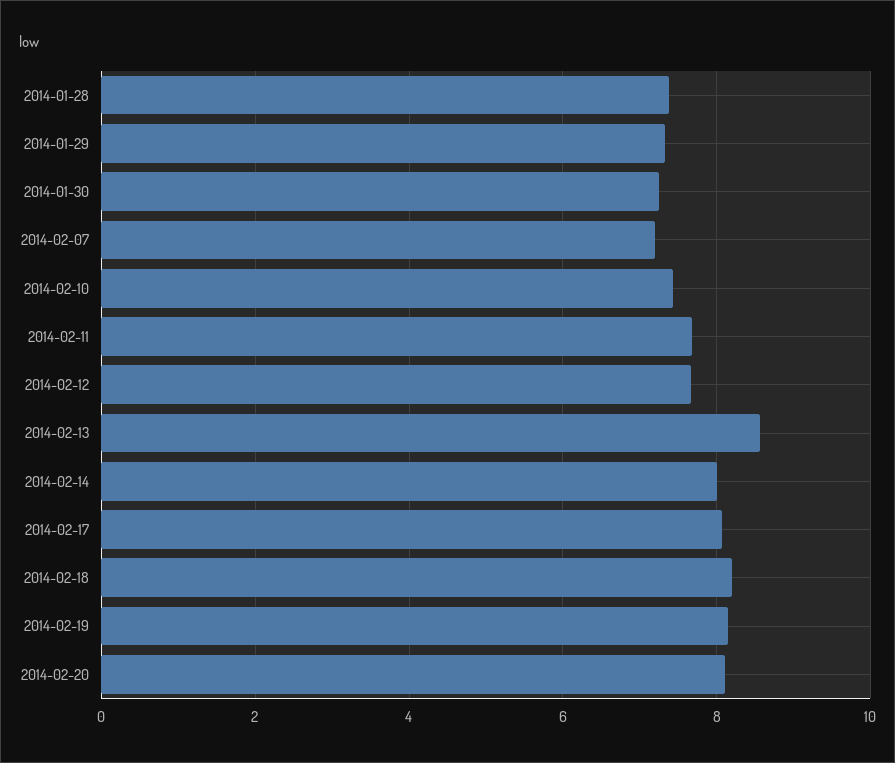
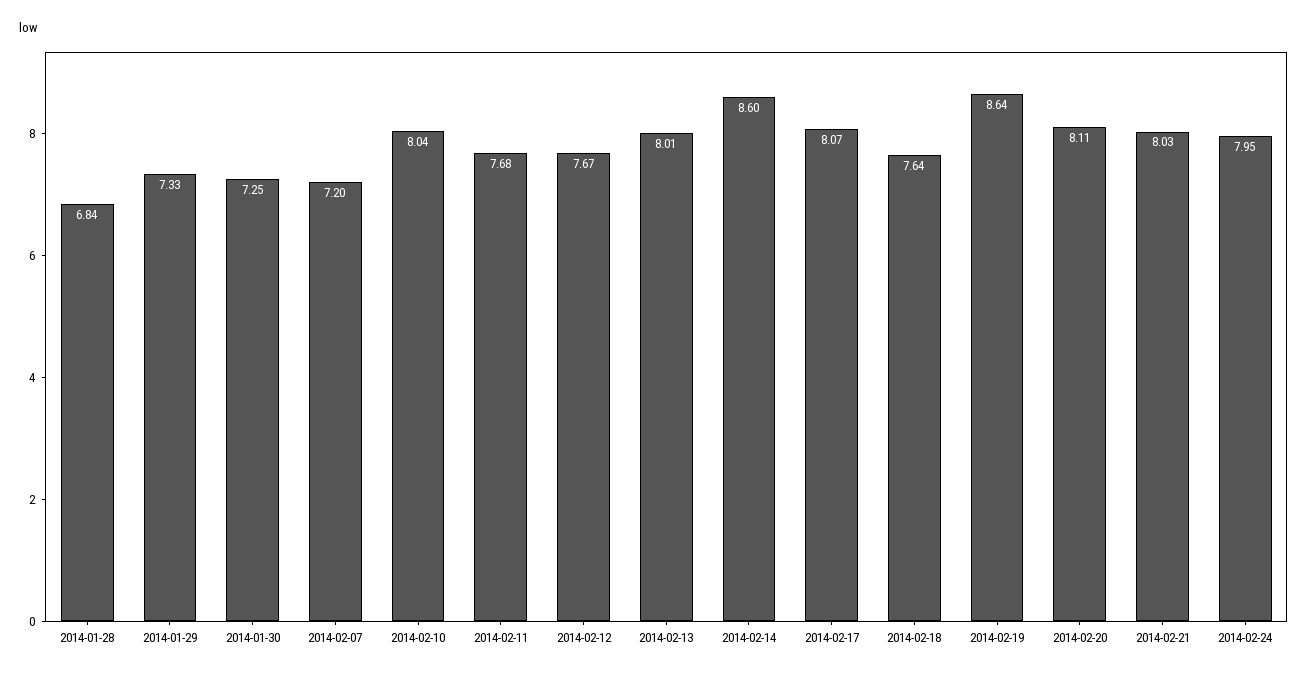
2014-01-28: 7.4 -> 6.84
2014-02-10: 7.4 -> 8.04
2014-02-13: 8.6 -> 8.01
2014-02-14: 8 -> 8.6
2014-02-18: 8.2 -> 7.64
2014-02-19: 8.2 -> 8.64
2014-02-21: none -> 8.03
2014-02-24: none -> 7.95

